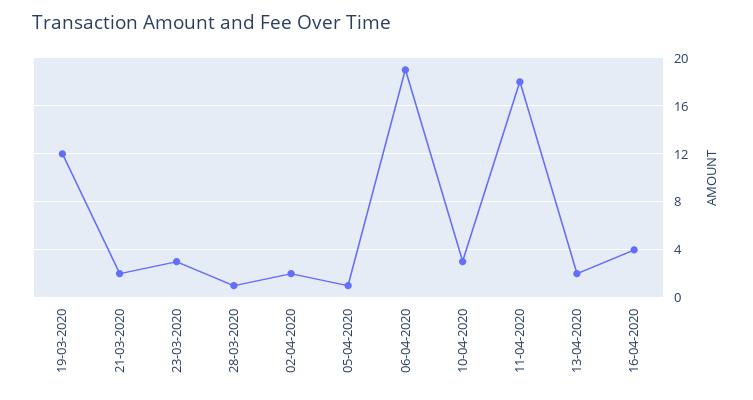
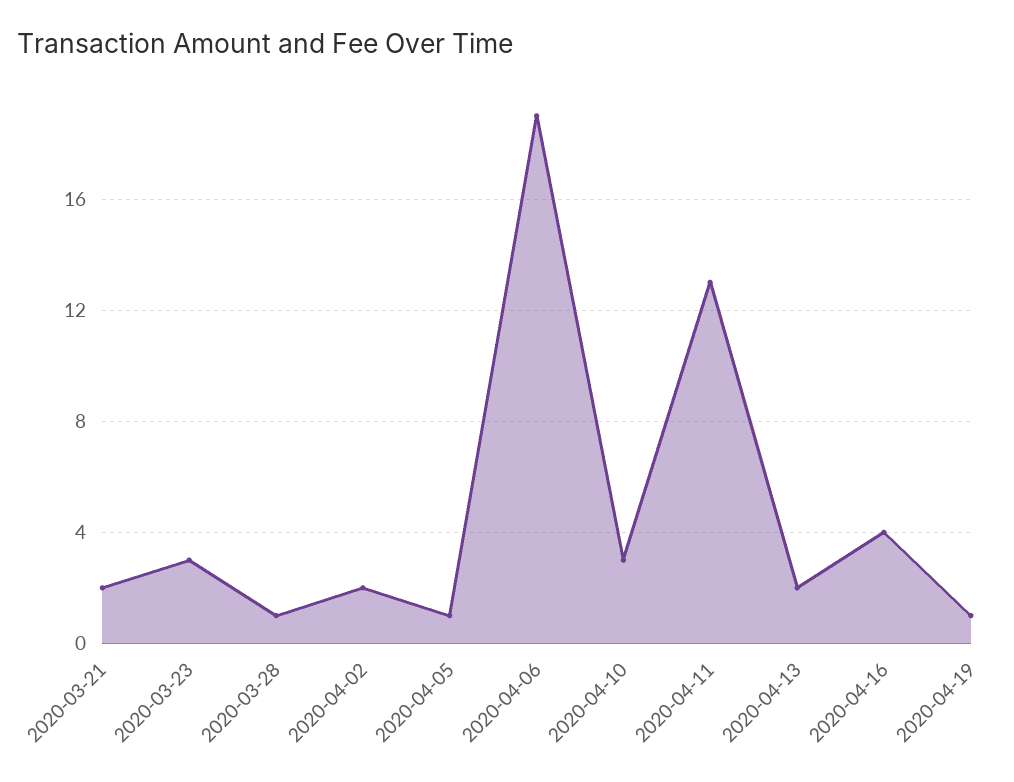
19-03-2020: 12 -> none
11-04-2020: 18 -> 13
2020-04-19: none -> 1

